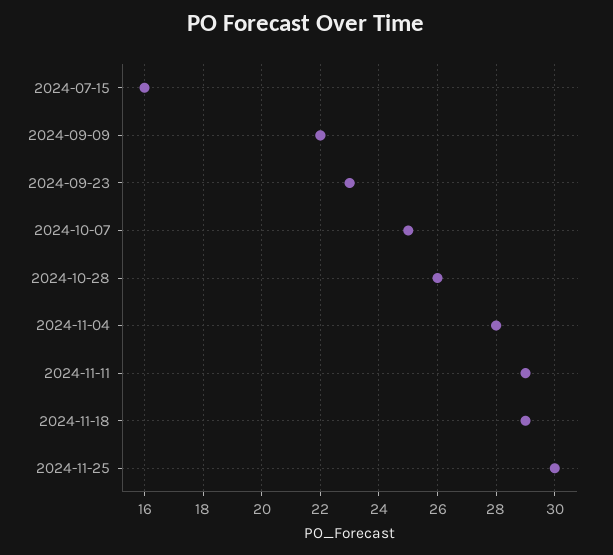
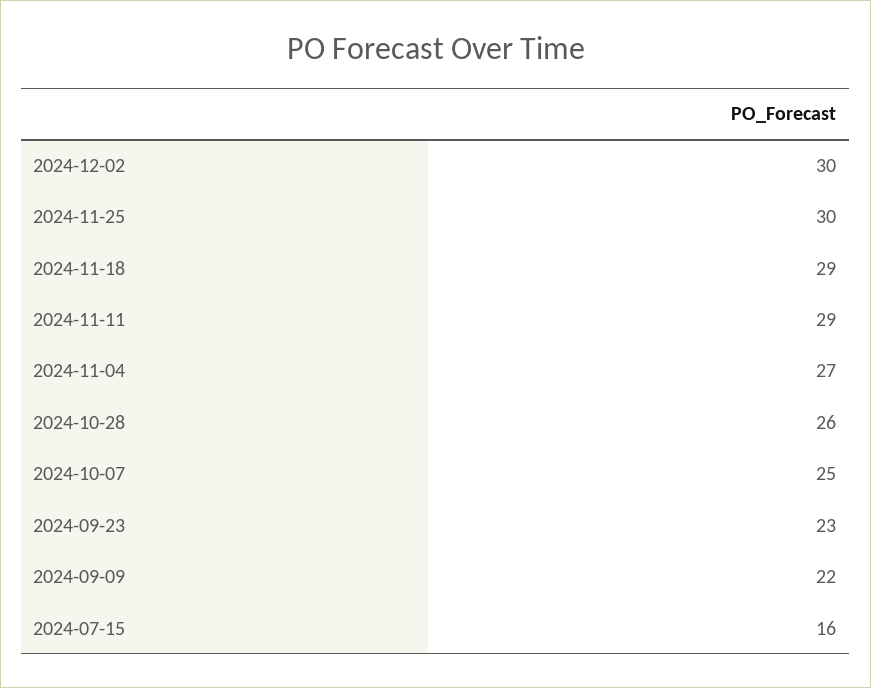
2024-11-04: 28 -> 27
2024-12-02: none -> 30

